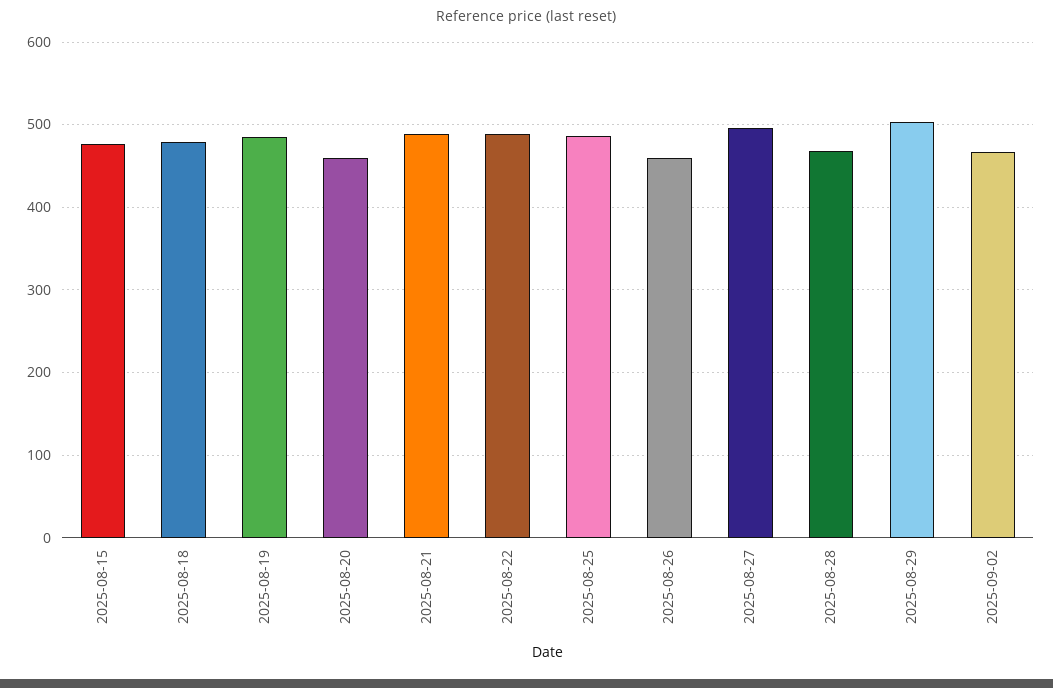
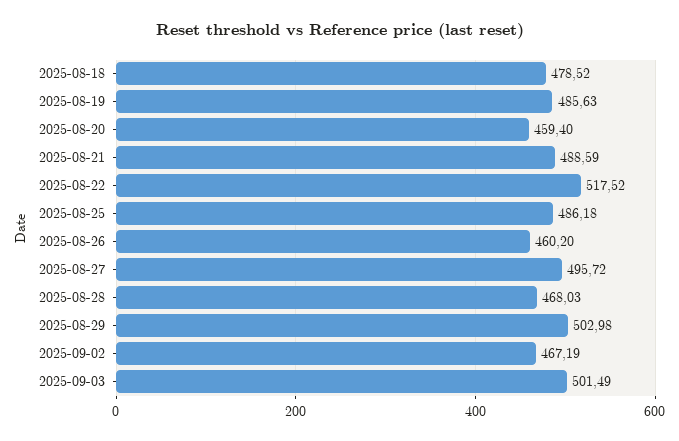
2025-08-15: 480 -> none
2025-08-22: 490 -> 517.52
2025-09-03: none -> 501.49

